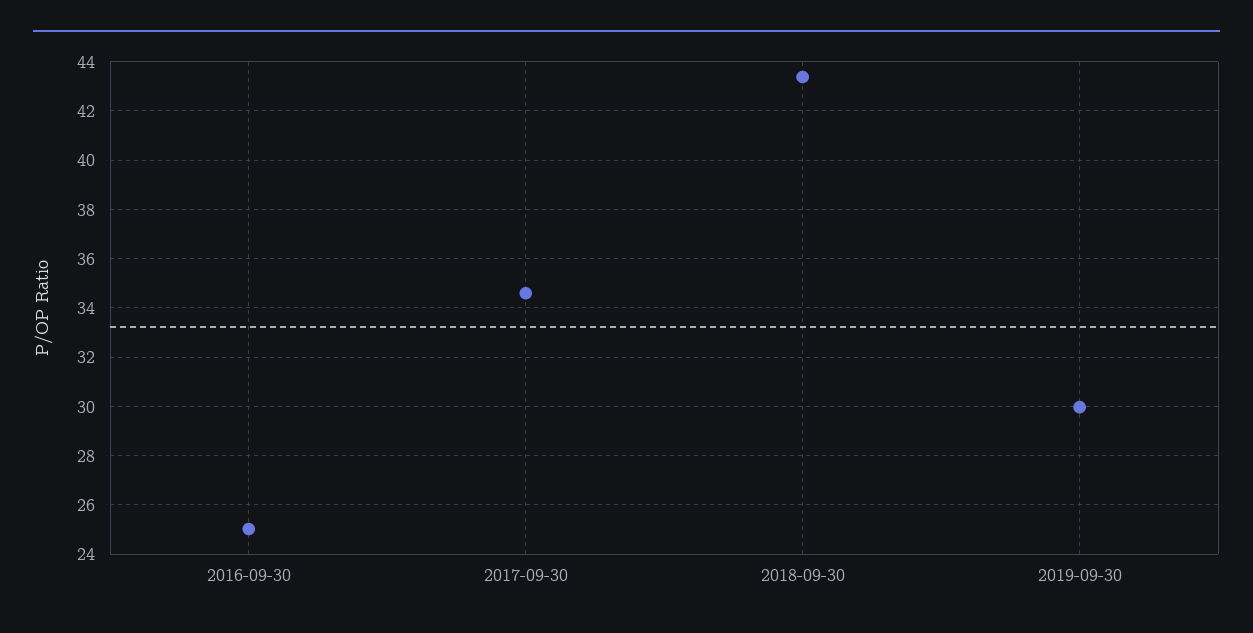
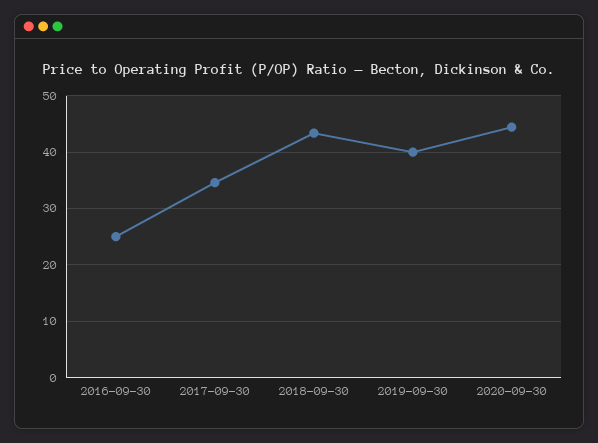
2019-09-30: 30 -> 40
2020-09-30: none -> 44

